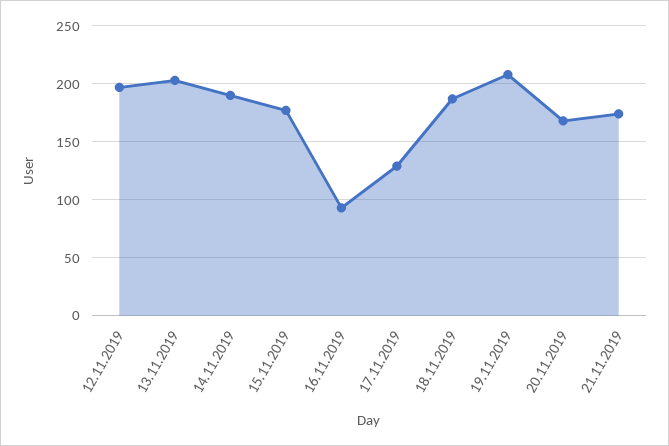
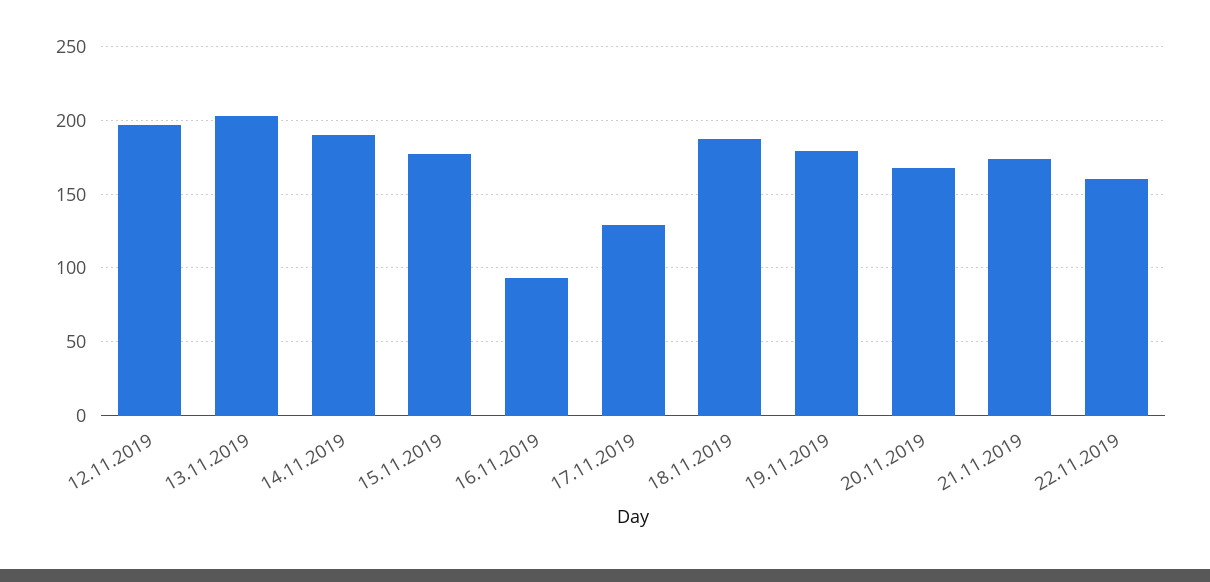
19.11.2019: 210 -> 180
22.11.2019: none -> 160

